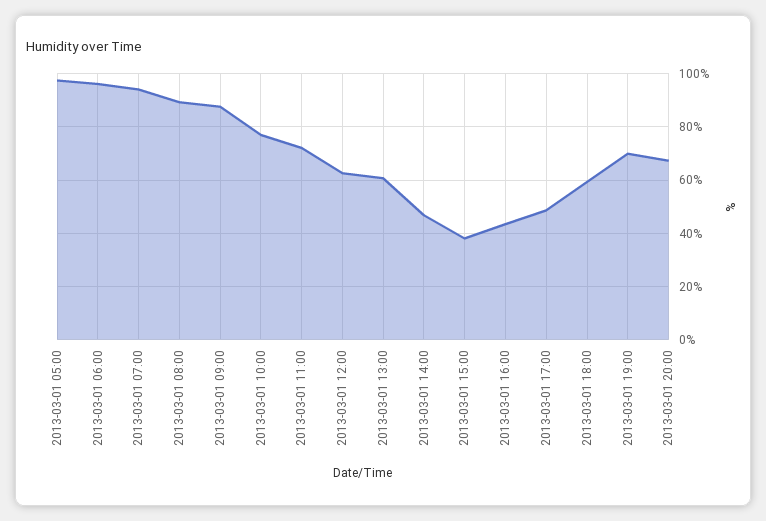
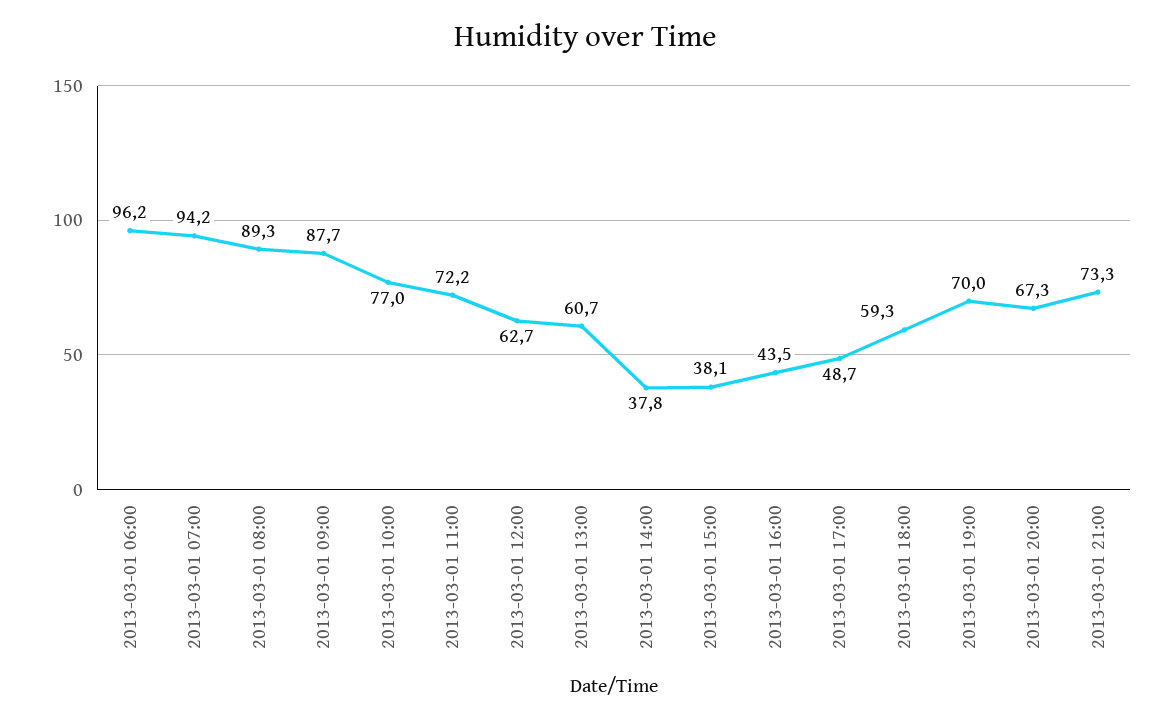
2013-03-01 05:00: 97.5 -> none
2013-03-01 14:00: 47.5 -> 37.8
2013-03-01 21:00: none -> 73.3

